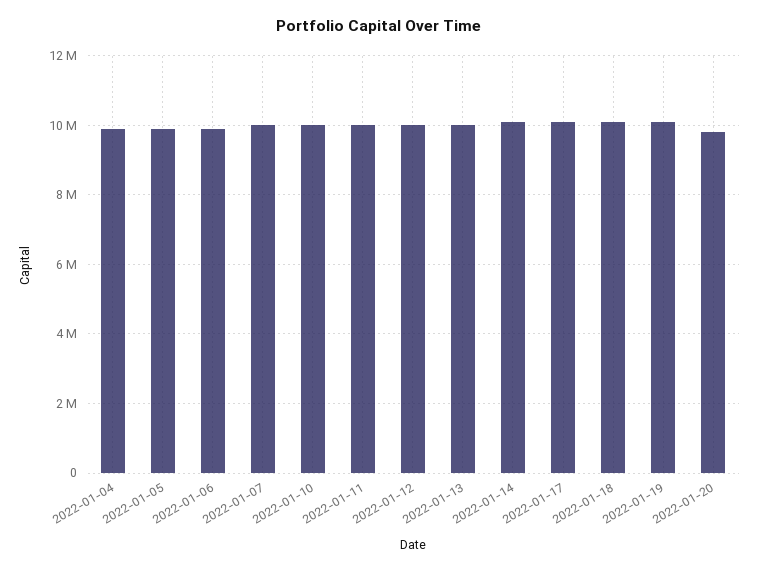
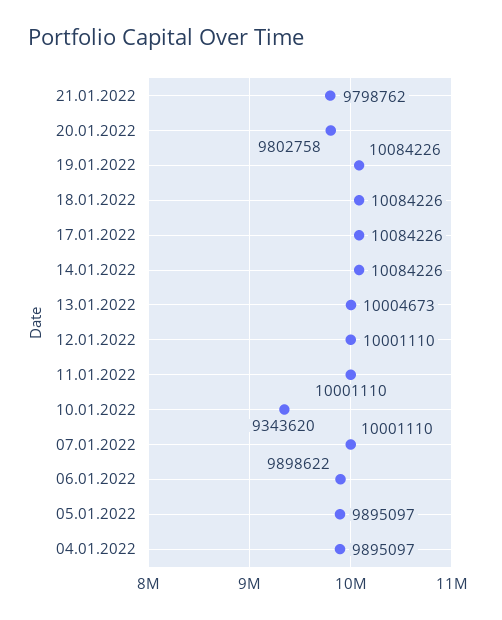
2022-01-10: 10000000 -> 9343620
21.01.2022: none -> 9798762

